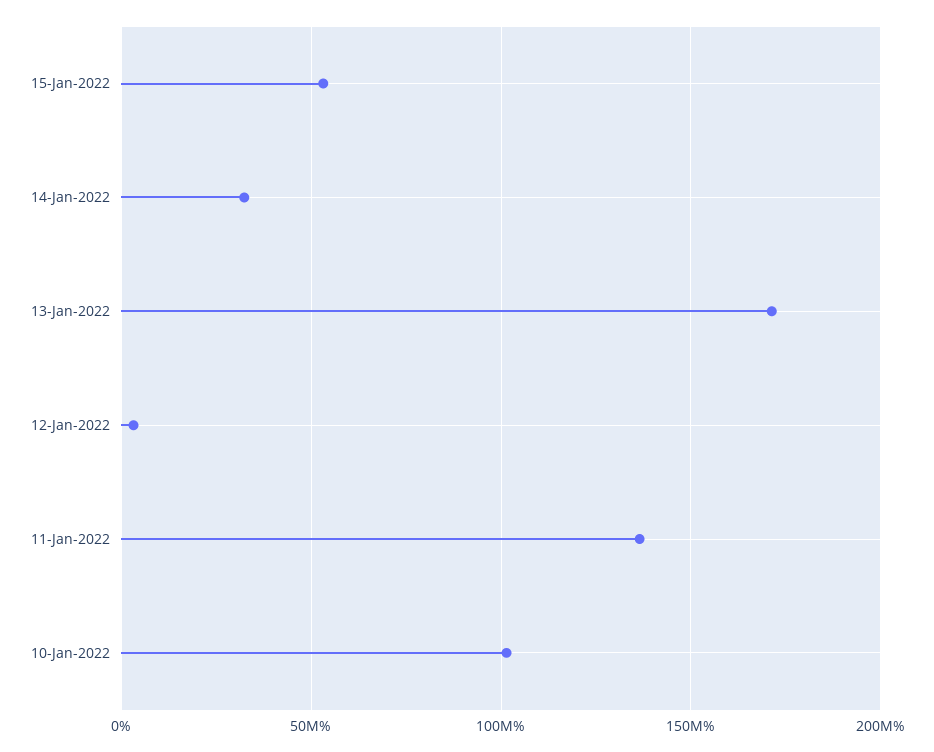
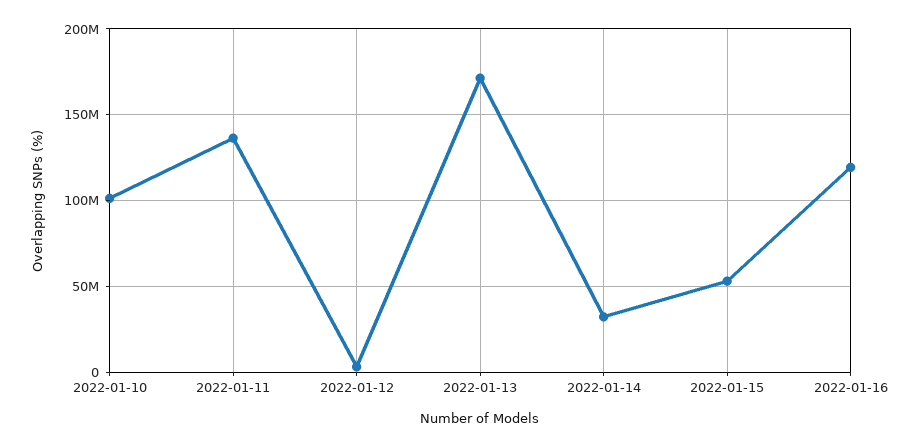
2022-01-16: none -> 120000000

